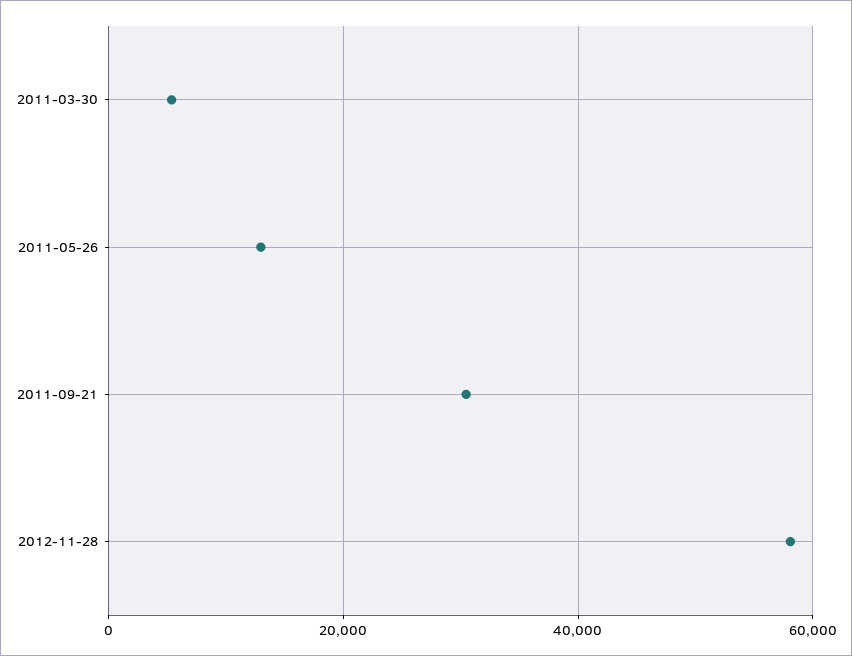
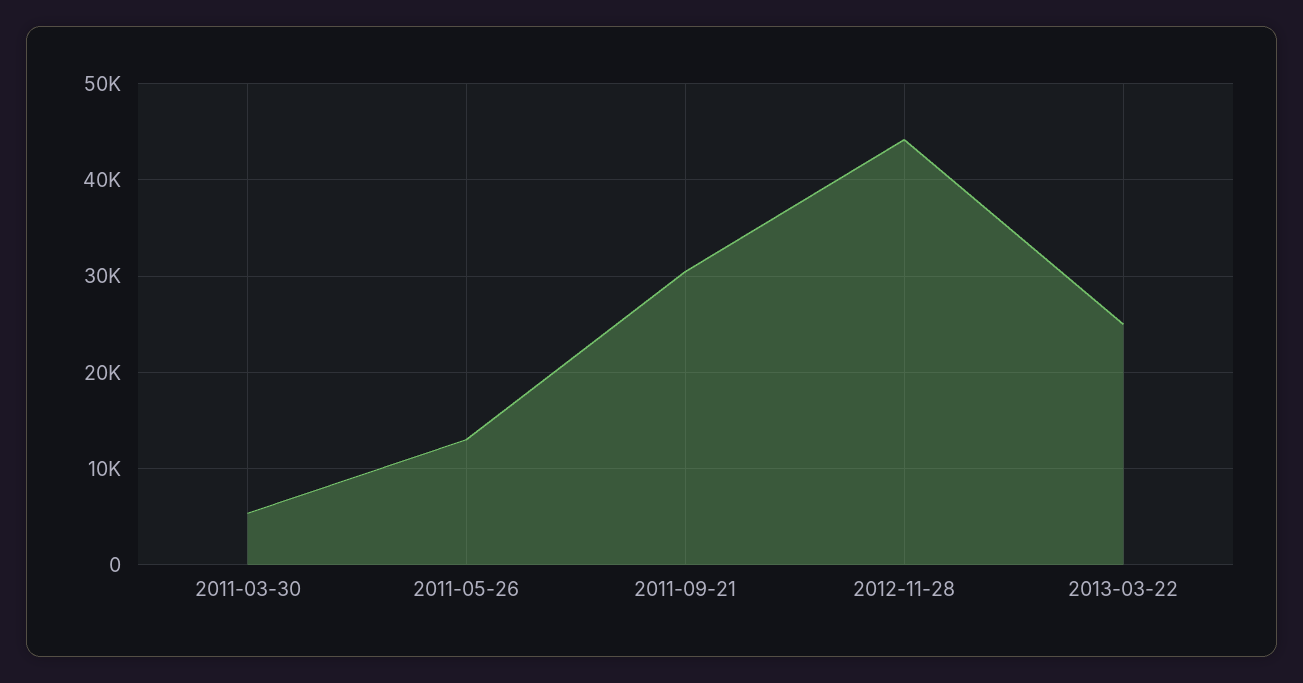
2012-11-28: 58000 -> 44000
2013-03-22: none -> 25000

